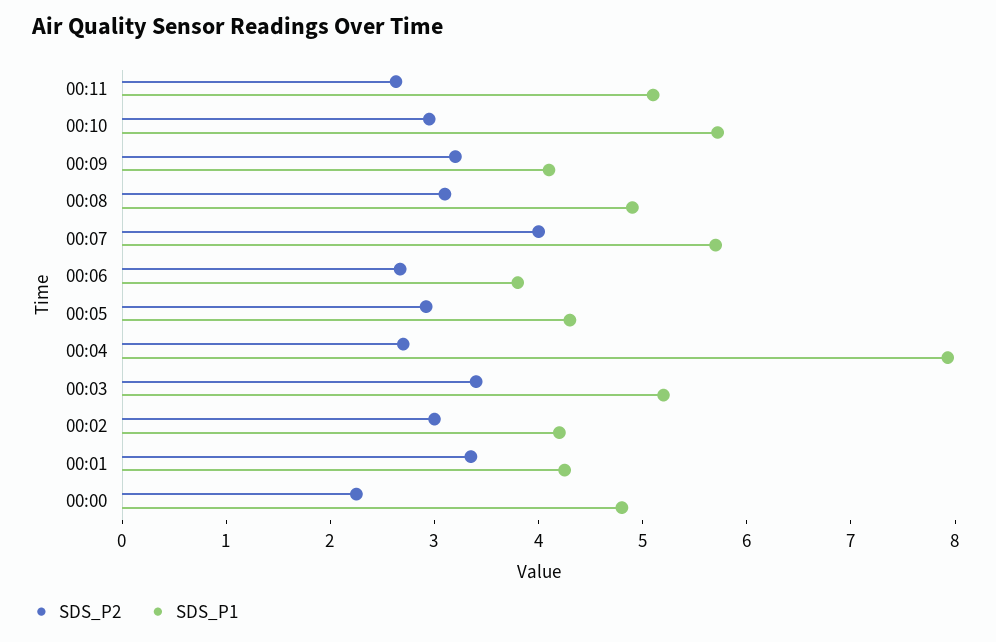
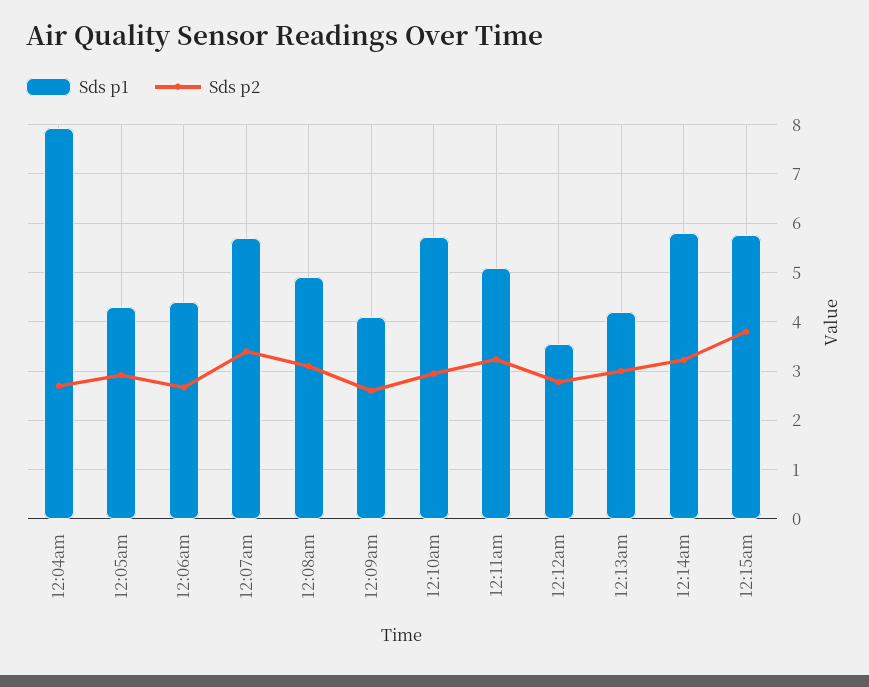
SDS_P2, 00:11: 2.6 -> 3.2
SDS_P2, 00:09: 3.2 -> 2.6
SDS_P2, 00:07: 4 -> 3.4
SDS_P1, 00:06: 3.8 -> 4.4
SDS_P2, 00:03: 3.4 -> none
SDS_P1, 00:03: 5.2 -> none
SDS_P2, 00:02: 3 -> none
SDS_P1, 00:02: 4.2 -> none
SDS_P2, 00:01: 3.4 -> none
SDS_P1, 00:01: 4.2 -> none
SDS_P2, 00:00: 2.2 -> none
SDS_P1, 00:00: 4.8 -> none
SDS_P1, 12:12am: none -> 3.6
SDS_P2, 12:12am: none -> 2.8
SDS_P1, 12:13am: none -> 4.2
SDS_P2, 12:13am: none -> 3
SDS_P1, 12:14am: none -> 5.8
SDS_P2, 12:14am: none -> 3.2
SDS_P1, 12:15am: none -> 5.8
SDS_P2, 12:15am: none -> 3.8

